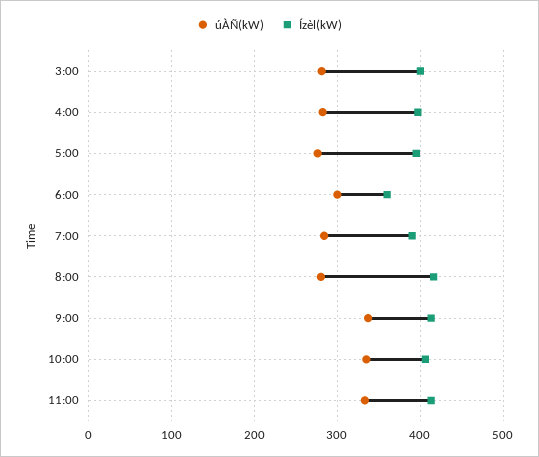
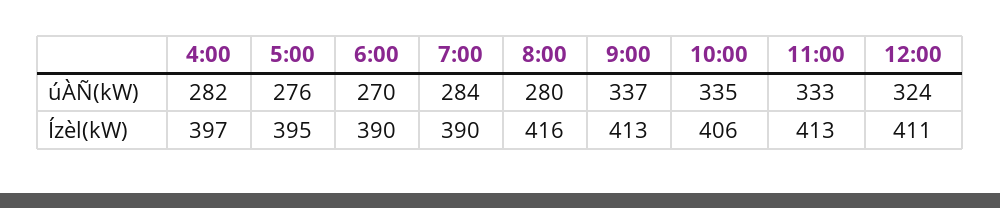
úÀÑ(kW), 3:00: 280 -> none
Ízèl(kW), 3:00: 400 -> none
úÀÑ(kW), 6:00: 300 -> 270
Ízèl(kW), 6:00: 360 -> 390
úÀÑ(kW), 12:00: none -> 324
Ízèl(kW), 12:00: none -> 411

